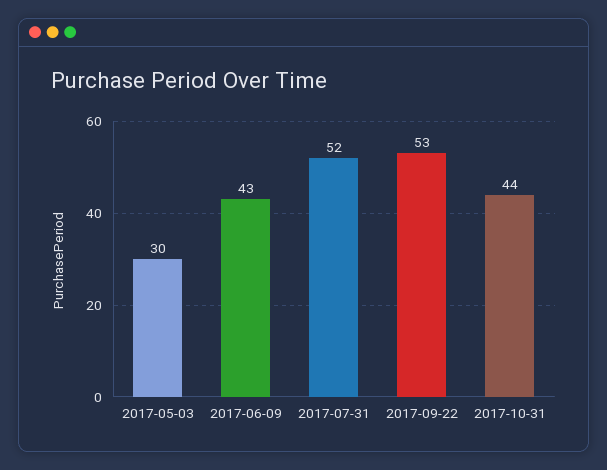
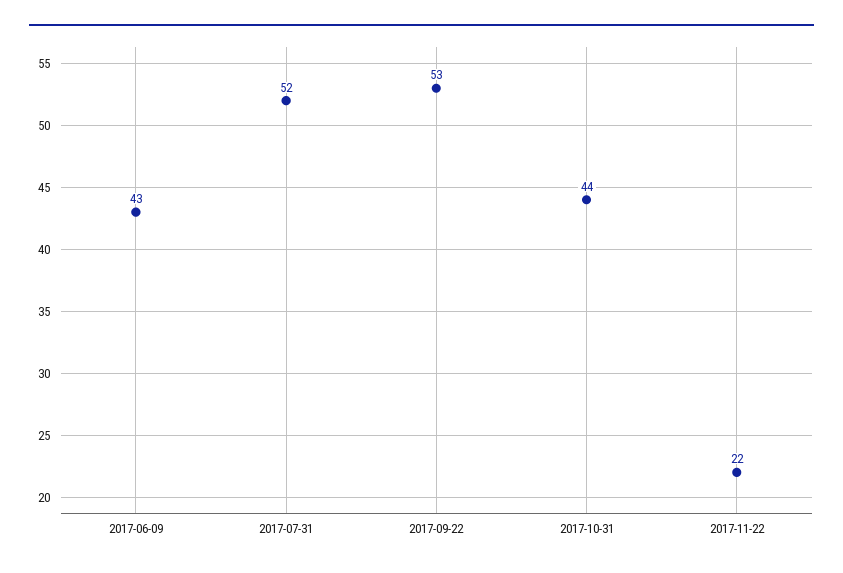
2017-05-03: 30 -> none
2017-11-22: none -> 22

